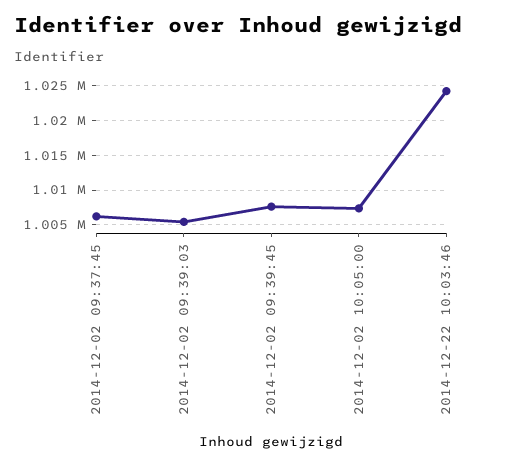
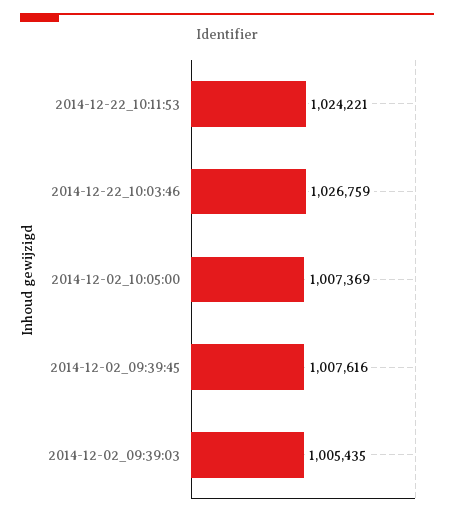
2014-12-02 09:37:45: 1006000 -> none
2014-12-22 10:03:46: 1024000 -> 1026759
2014-12-22_10:11:53: none -> 1024221

